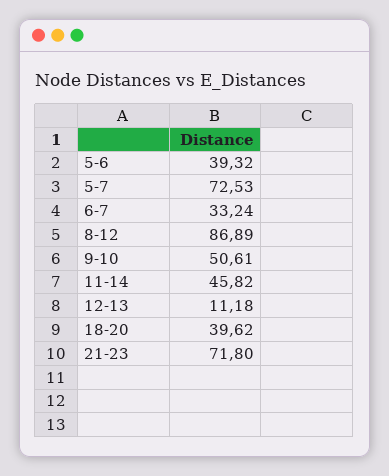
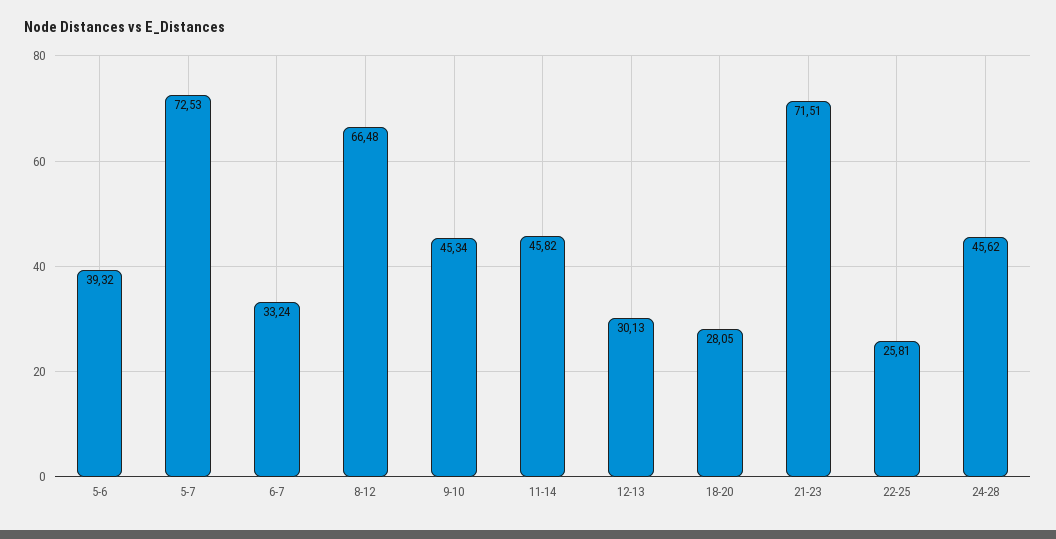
8-12: 86.89 -> 66.48
9-10: 50.61 -> 45.34
12-13: 11.18 -> 30.13
18-20: 39.62 -> 28.05
21-23: 71.8 -> 71.51
22-25: none -> 25.81
24-28: none -> 45.62

